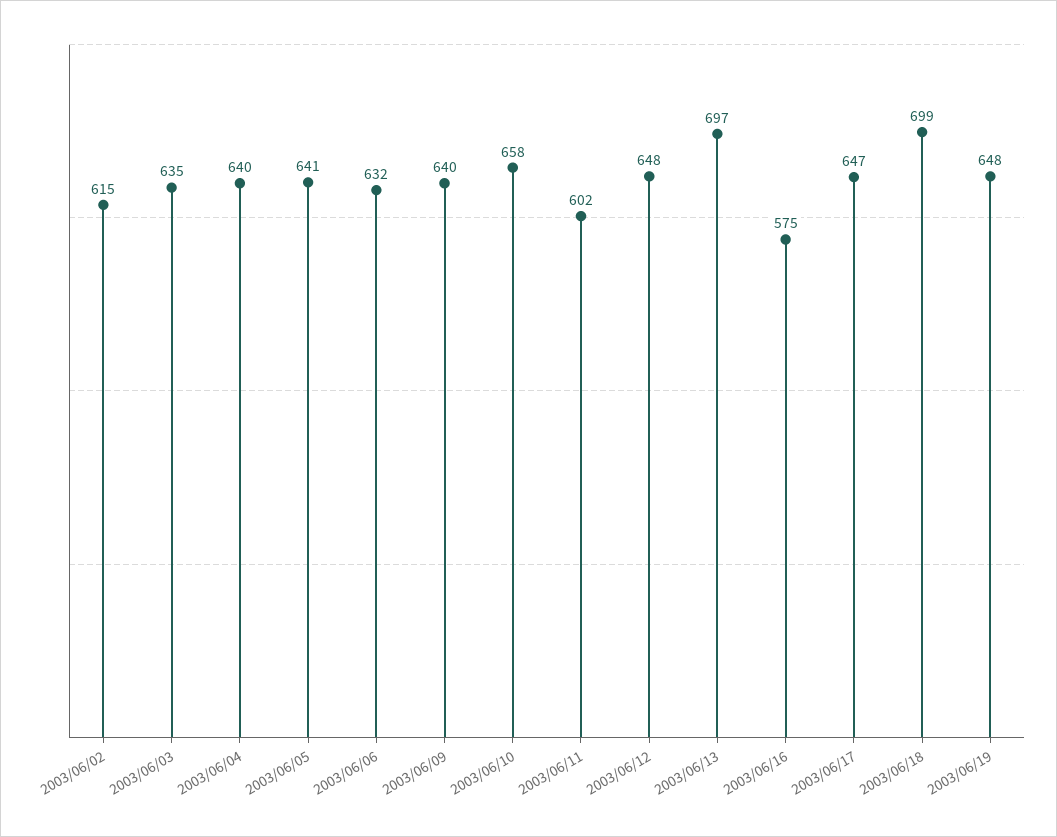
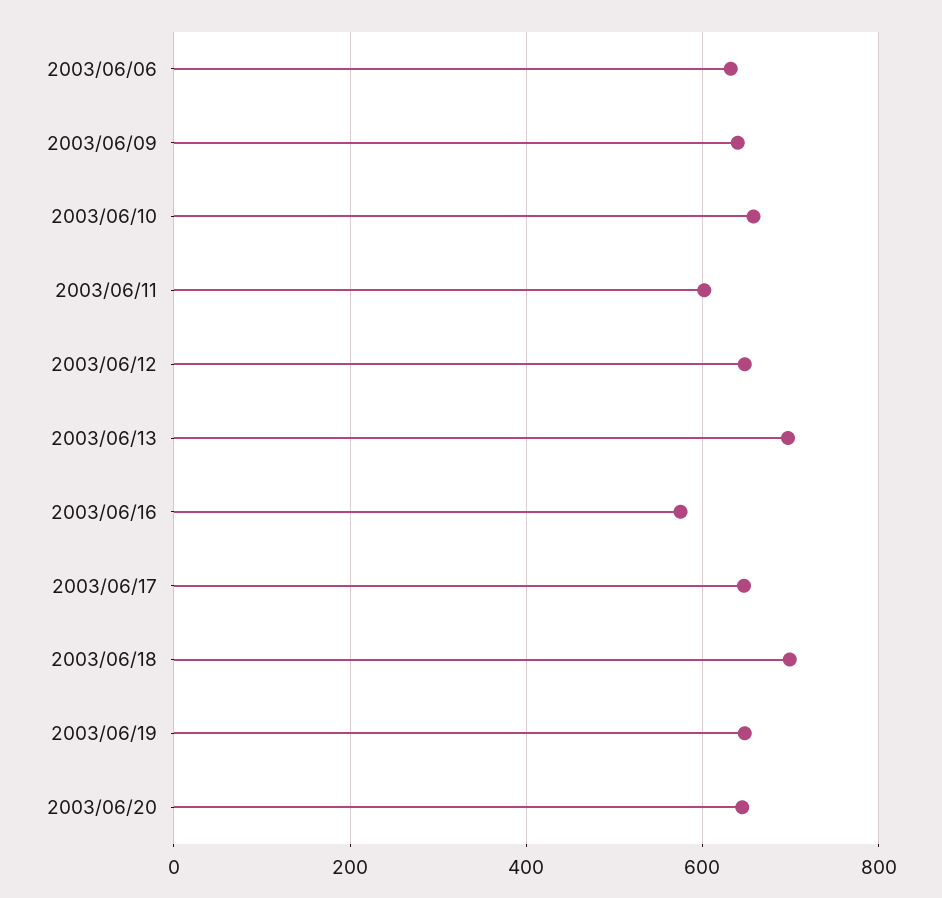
2003/06/02: 615 -> none
2003/06/03: 635 -> none
2003/06/04: 640 -> none
2003/06/05: 641 -> none
2003/06/20: none -> 640

